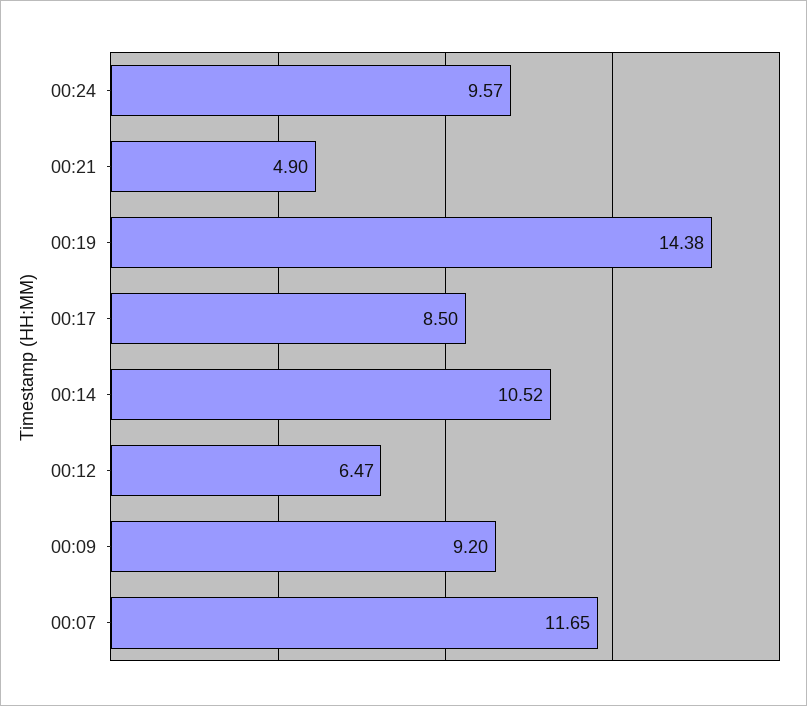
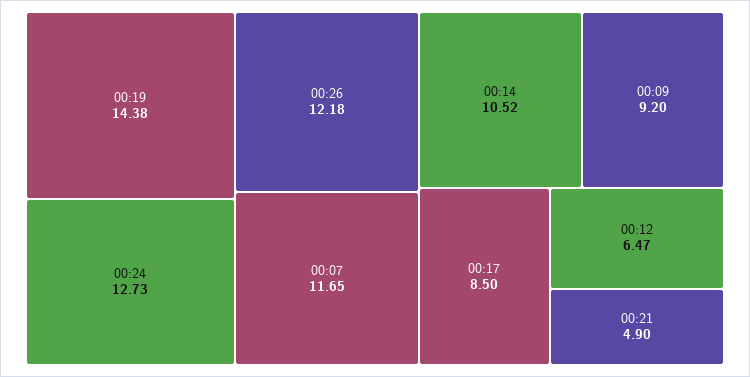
00:24: 9.57 -> 12.73
00:26: none -> 12.18

